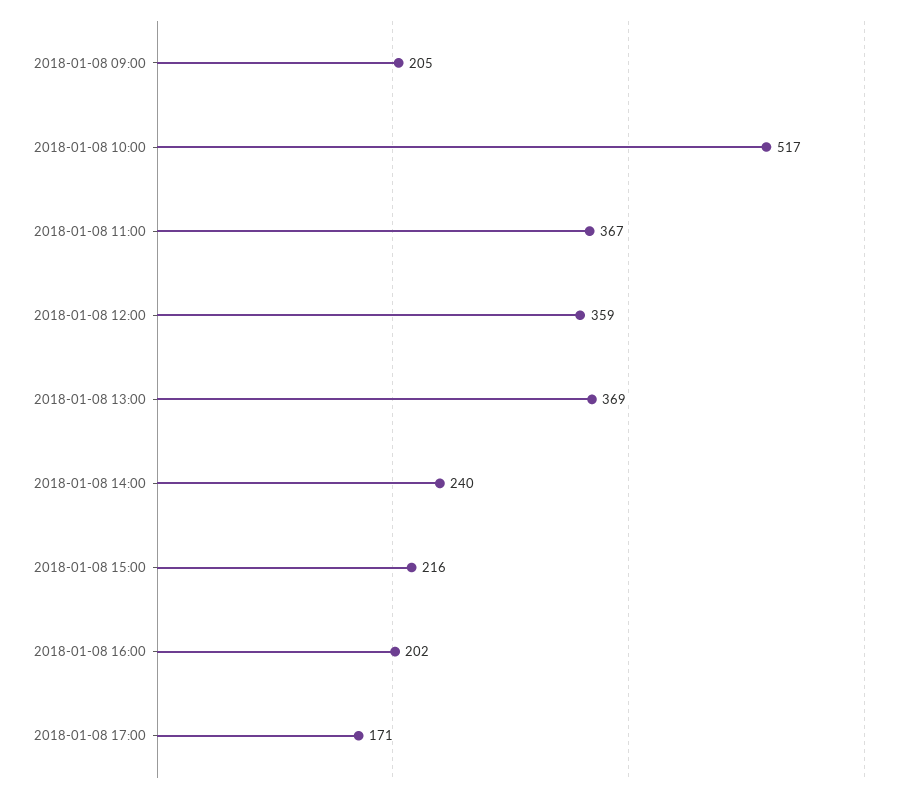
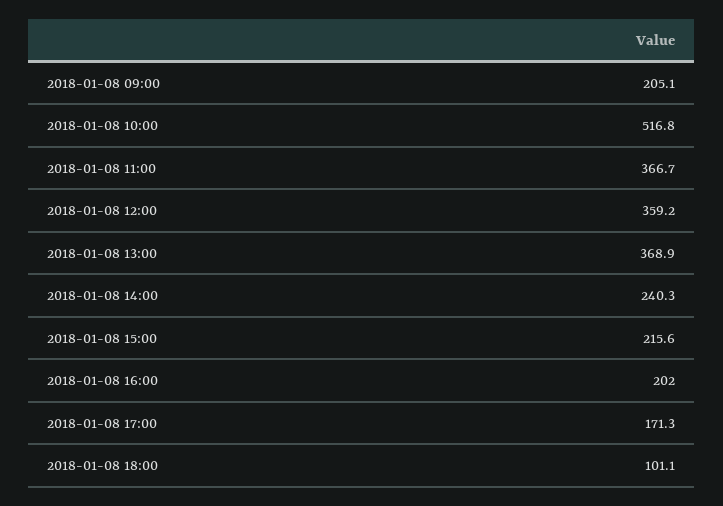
2018-01-08 18:00: none -> 101.1

